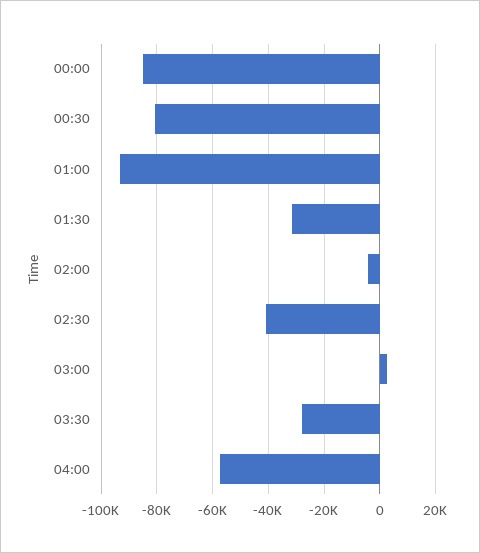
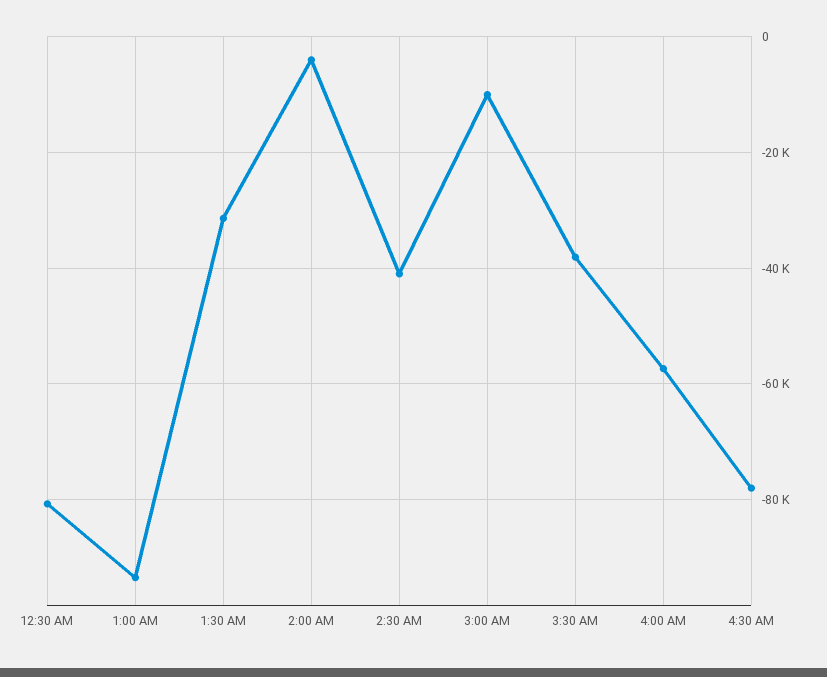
00:00: -85000 -> none
03:00: 2500 -> -10000
03:30: -27500 -> -38000
4:30 AM: none -> -78000

